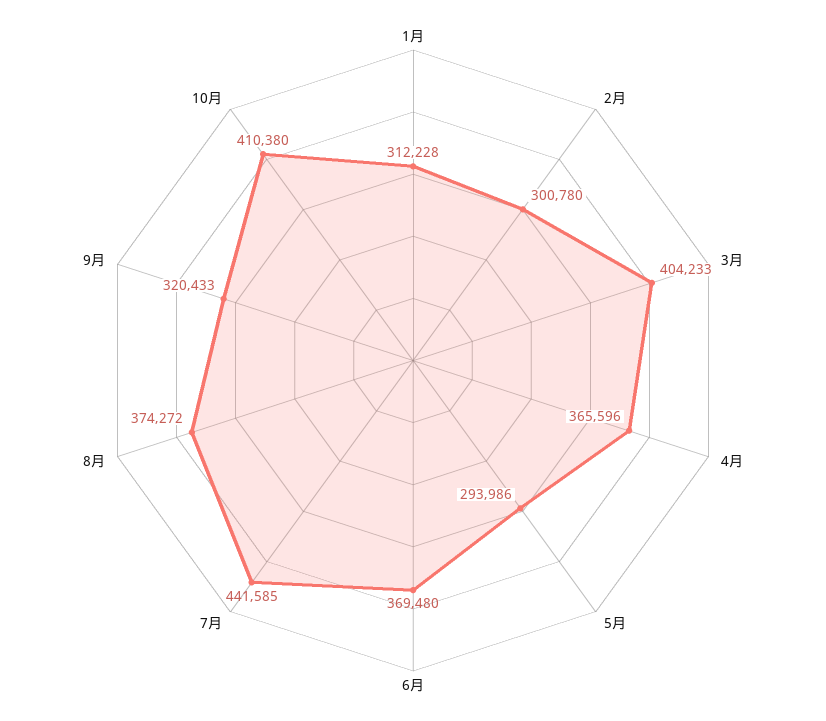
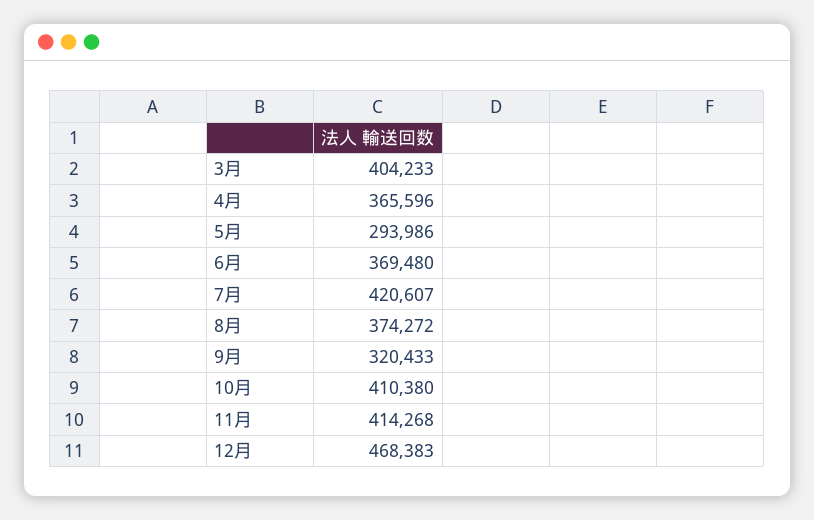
1月: 312228 -> none
2月: 300780 -> none
7月: 441585 -> 420607
11月: none -> 414268
12月: none -> 468383

